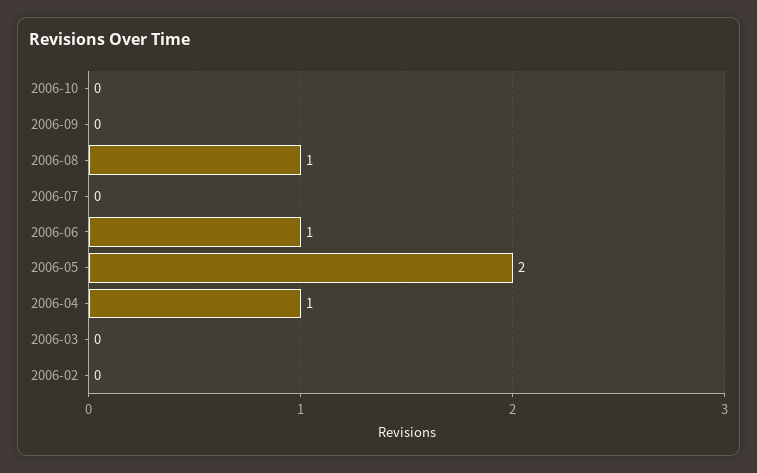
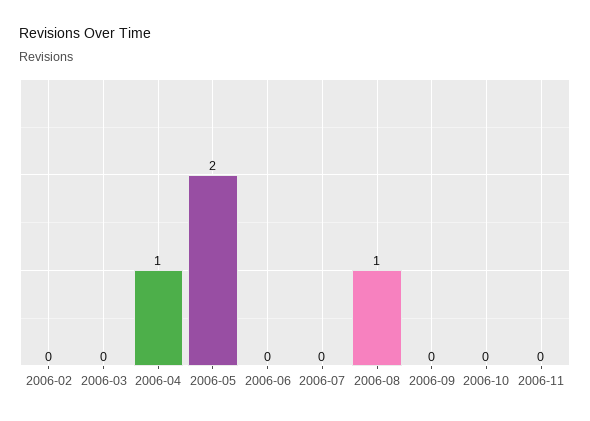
2006-06: 1 -> 0
2006-11: none -> 0

